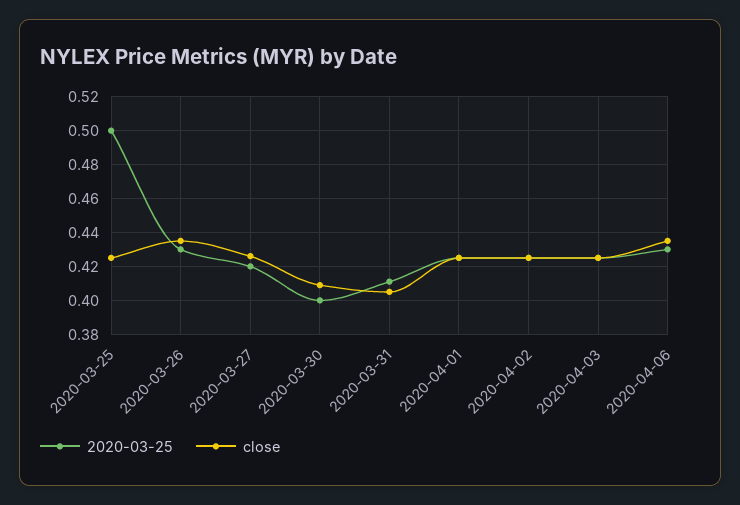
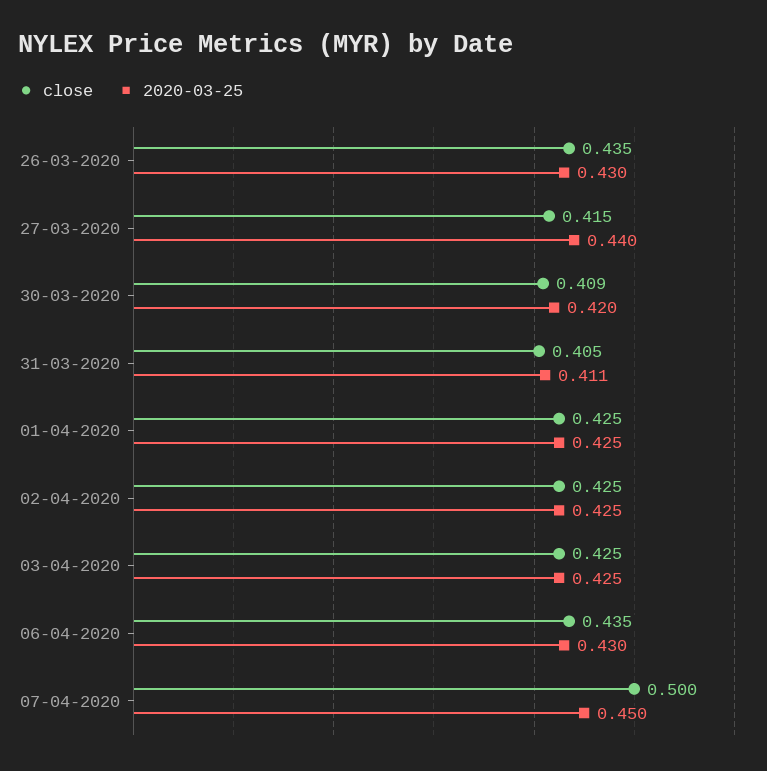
2020-03-25, 2020-03-25: 0.5 -> none
close, 2020-03-25: 0.425 -> none
2020-03-25, 2020-03-27: 0.42 -> 0.44
close, 2020-03-27: 0.425 -> 0.415
2020-03-25, 2020-03-30: 0.4 -> 0.42
close, 07-04-2020: none -> 0.5
2020-03-25, 07-04-2020: none -> 0.45

